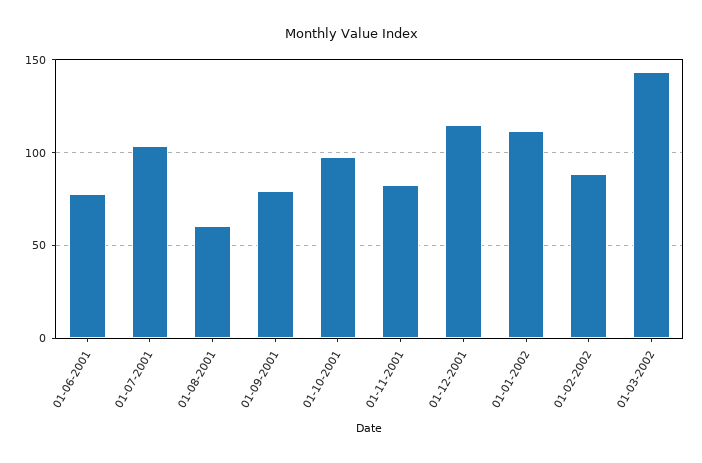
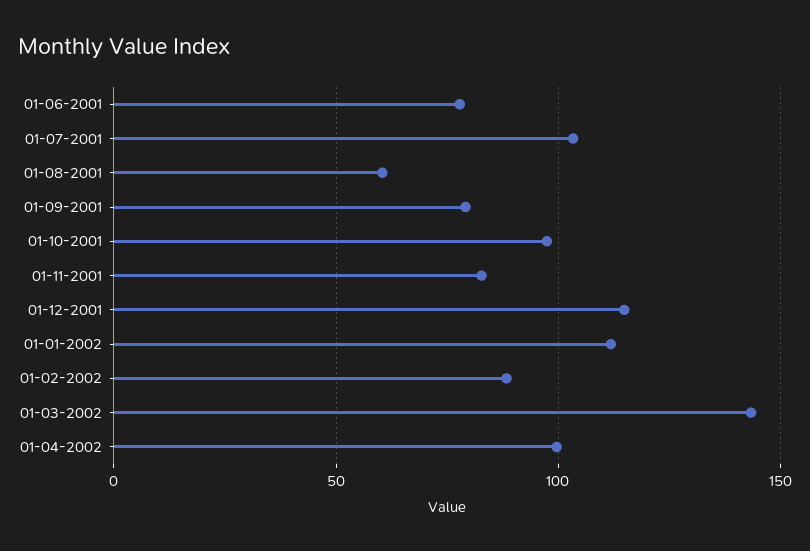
01-04-2002: none -> 100

